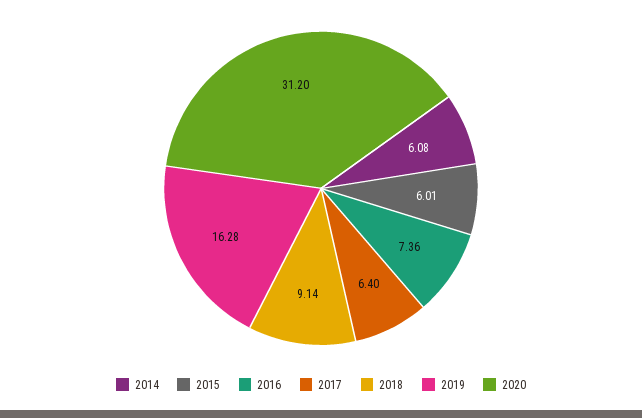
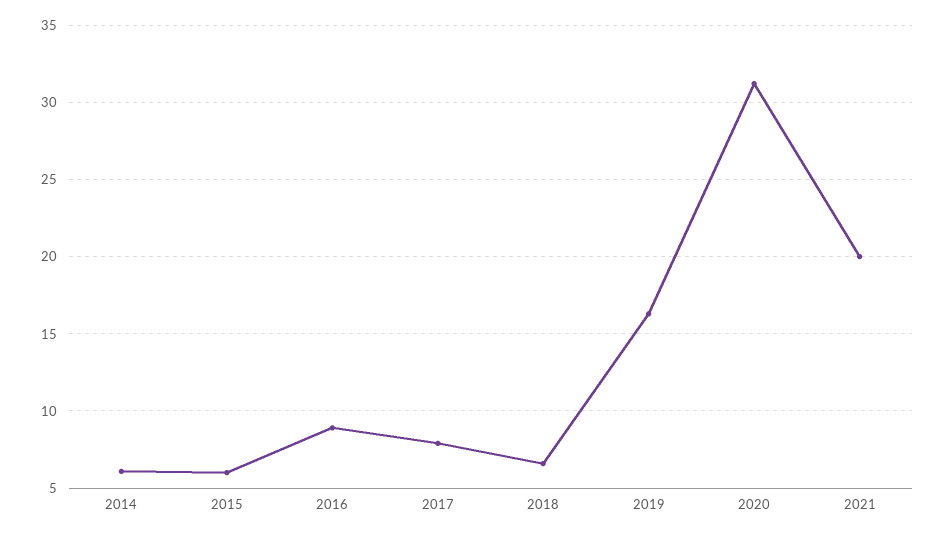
2016: 7.36 -> 9
2017: 6.4 -> 8
2018: 9.14 -> 6.5
2021: none -> 20

